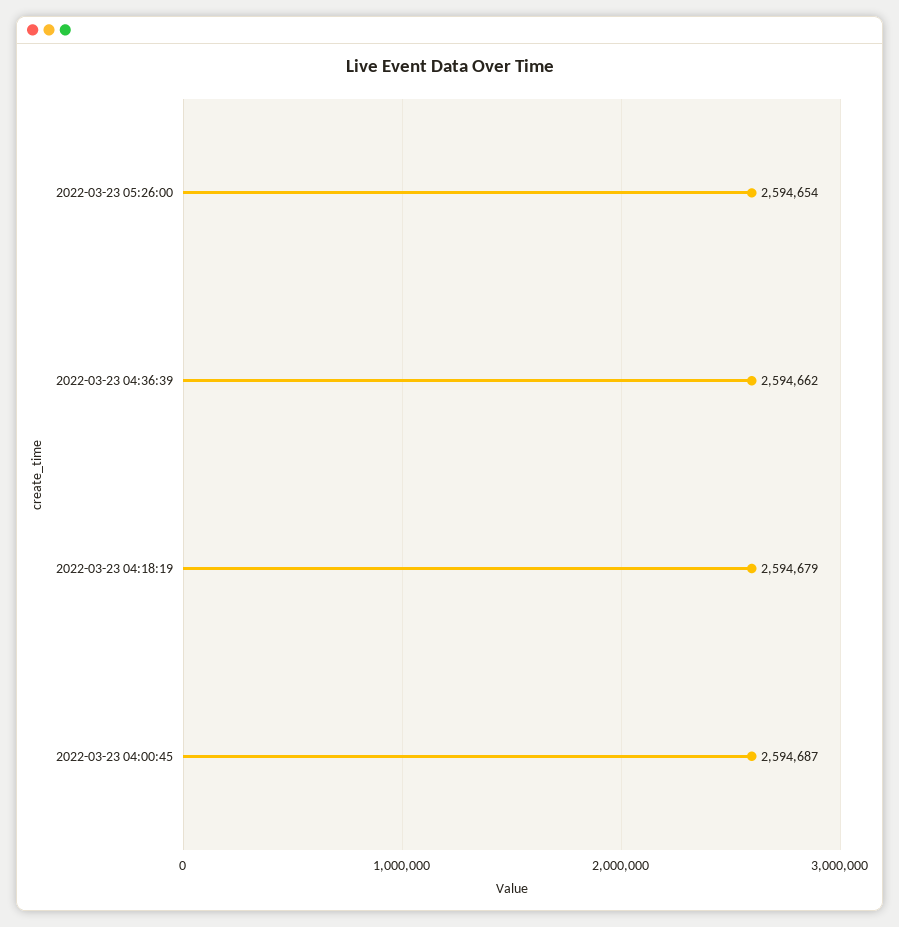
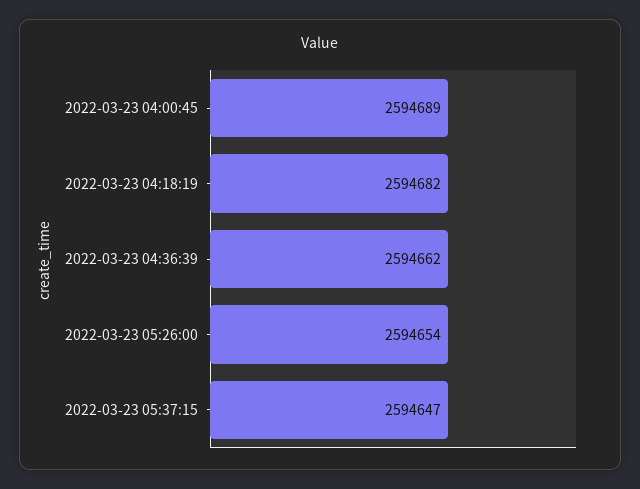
2022-03-23 04:18:19: 2594679 -> 2594682
2022-03-23 04:00:45: 2594687 -> 2594689
2022-03-23 05:37:15: none -> 2594647

